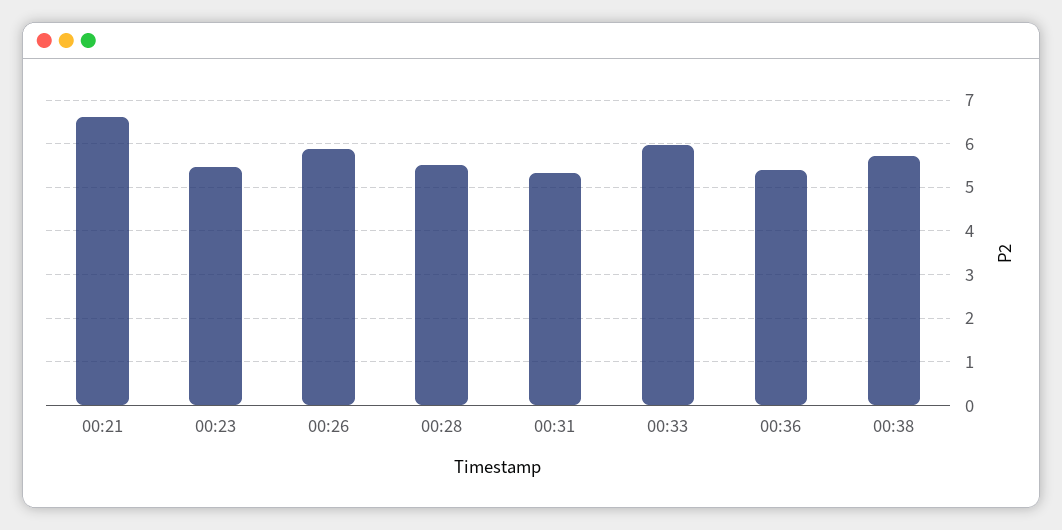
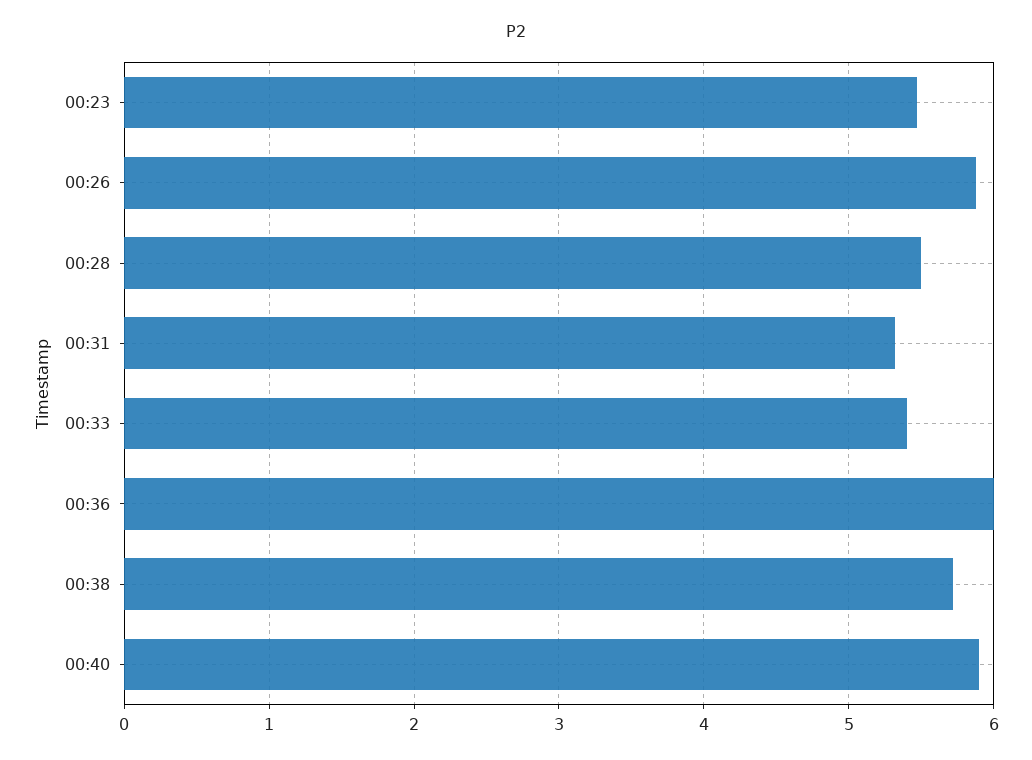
00:21: 6.6 -> none
00:33: 6 -> 5.4
00:36: 5.4 -> 6
00:40: none -> 5.9

